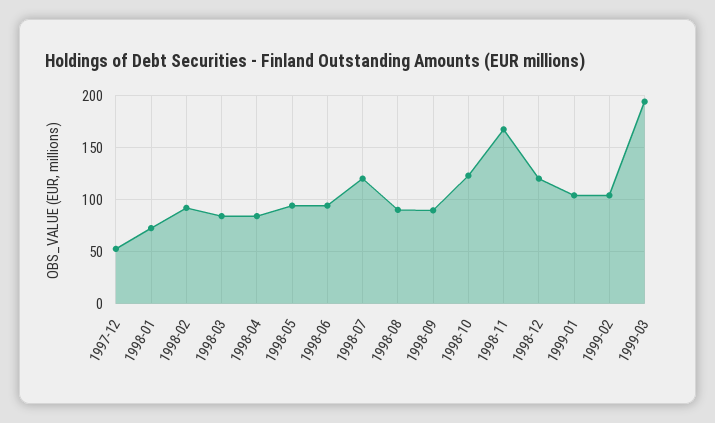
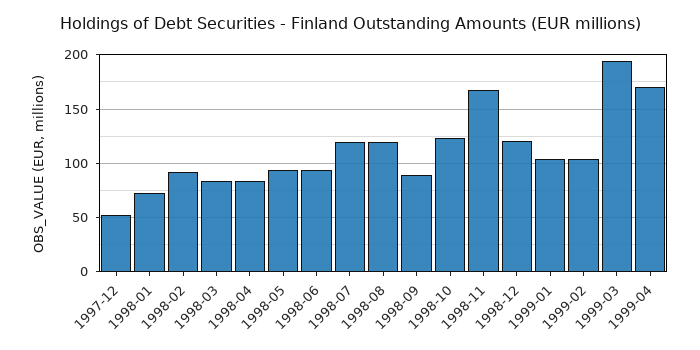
1998-08: 90 -> 120
1999-04: none -> 170

